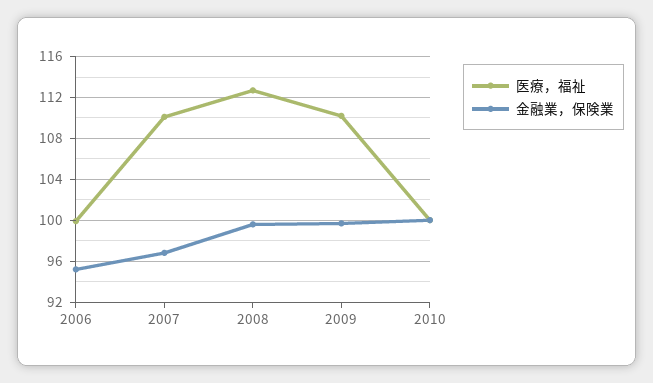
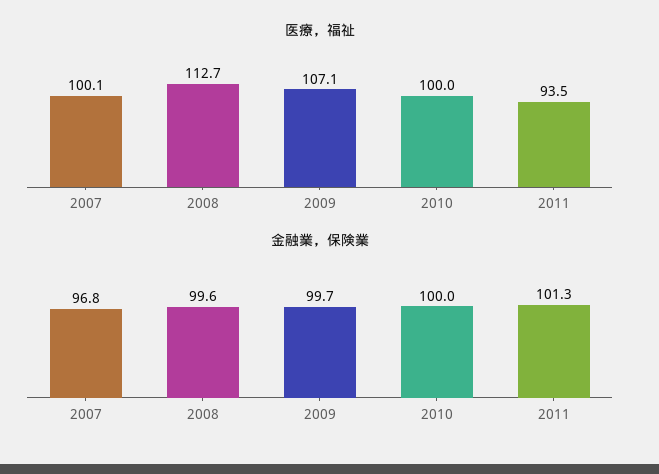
医療，福祉, 2006: 100 -> none
金融業，保険業, 2006: 95 -> none
医療，福祉, 2007: 110 -> 100.1
医療，福祉, 2009: 110 -> 107.1
医療，福祉, 2011: none -> 93.5
金融業，保険業, 2011: none -> 101.3

